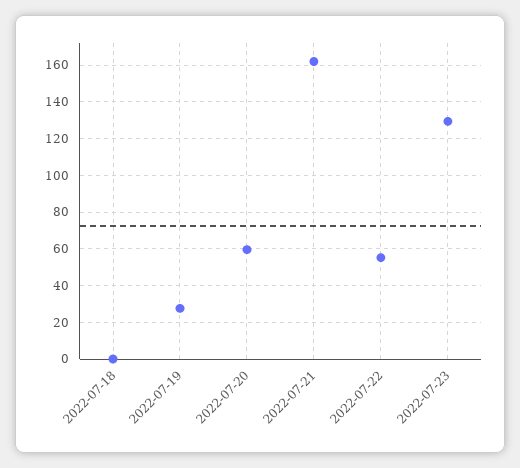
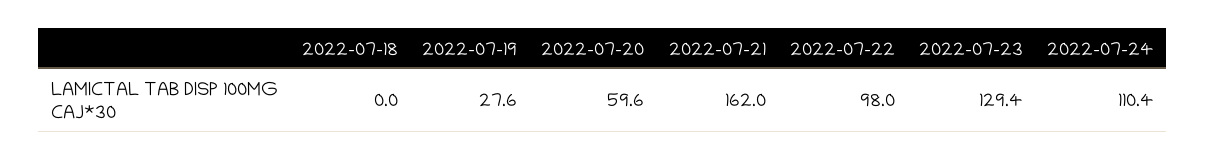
2022-07-22: 55 -> 98
2022-07-24: none -> 110.4

